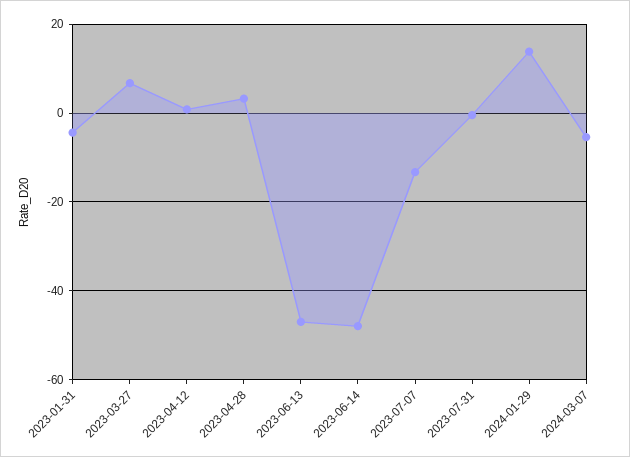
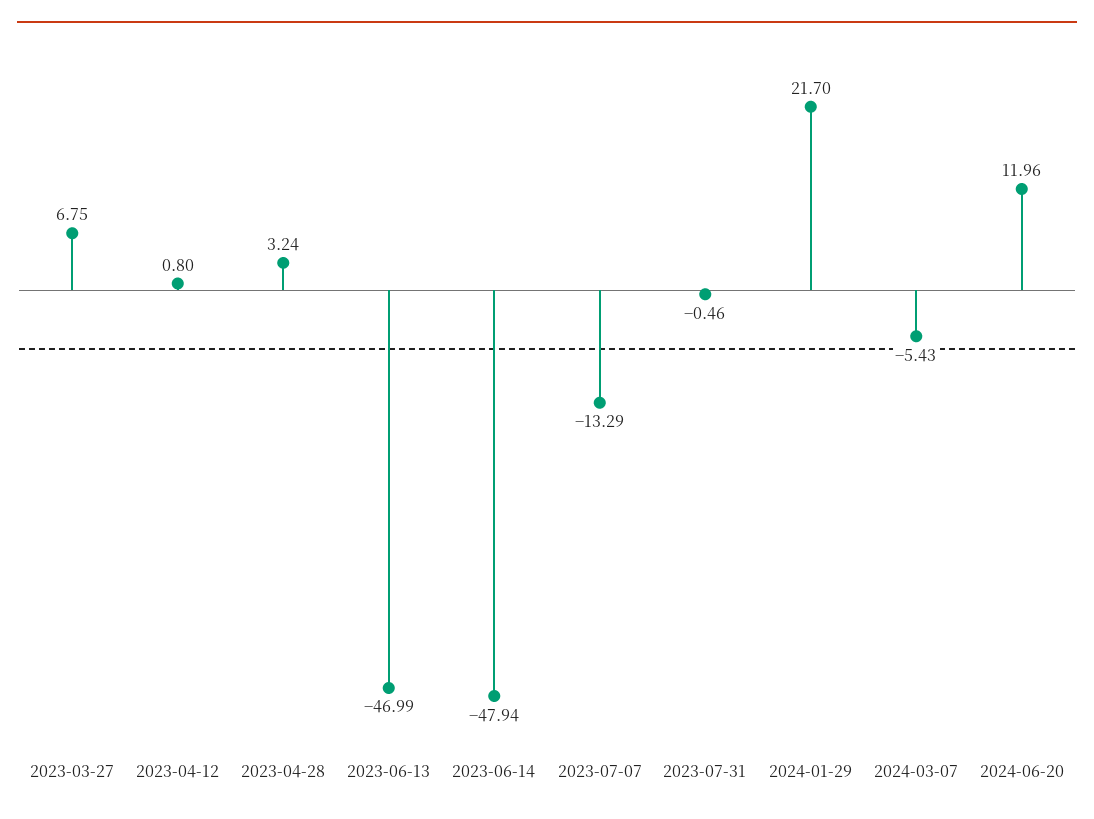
2023-01-31: -4 -> none
2024-01-29: 14 -> 21.7
2024-06-20: none -> 11.96

